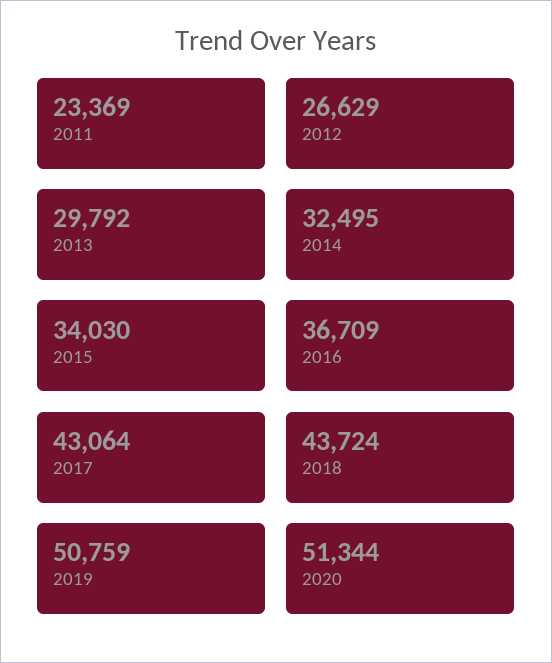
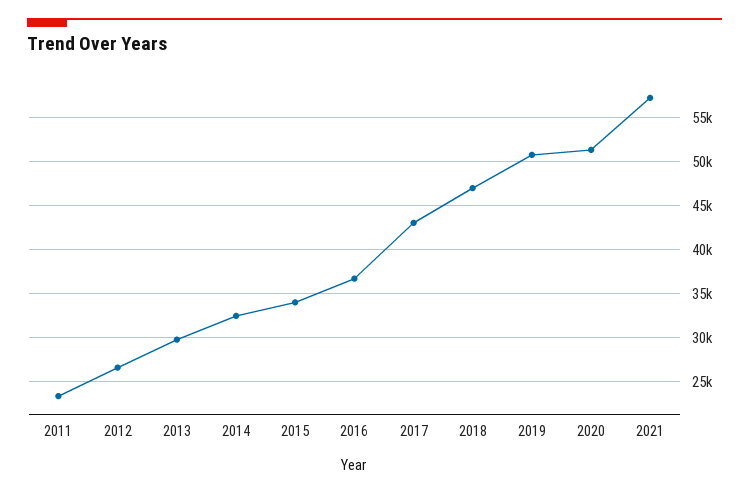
2018: 43724 -> 47000
2021: none -> 57000

